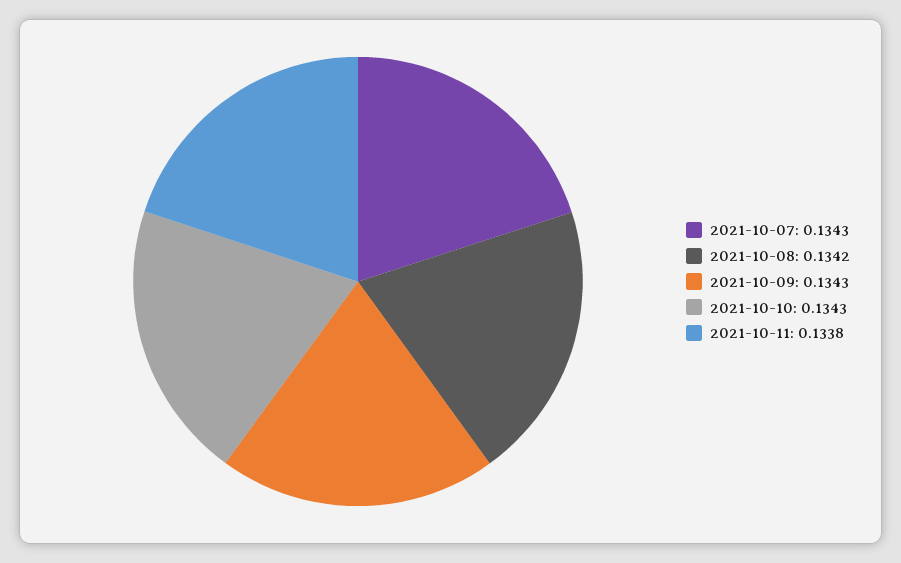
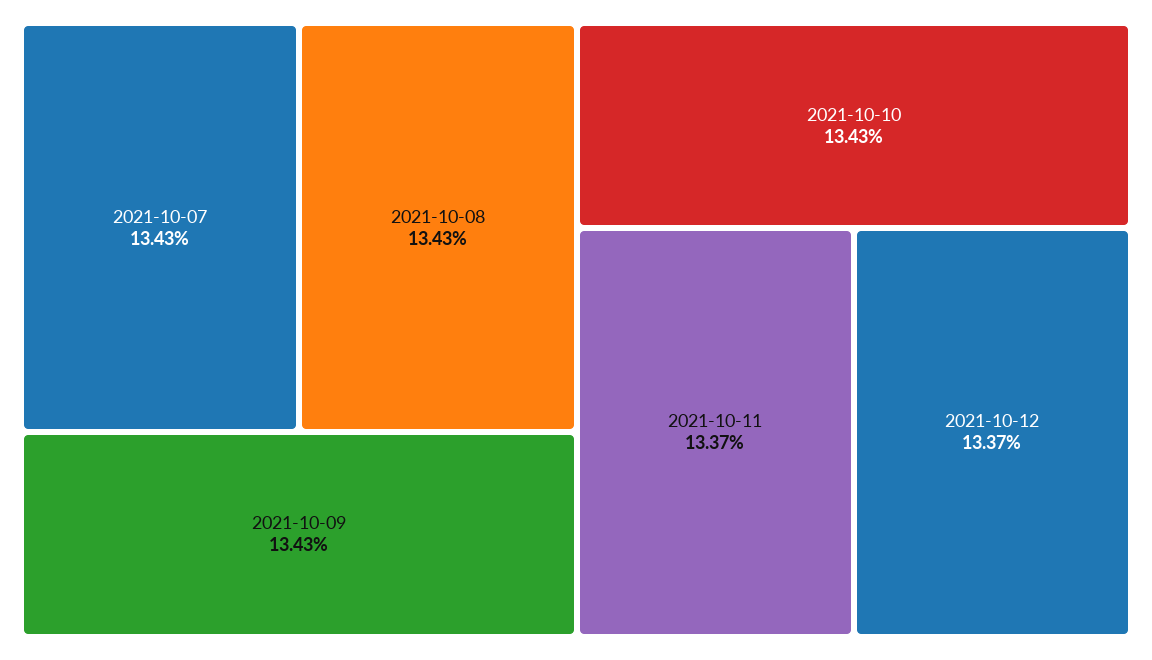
2021-10-08: 0.1342 -> 0.1343
2021-10-11: 0.1338 -> 0.1337
2021-10-12: none -> 0.1337

